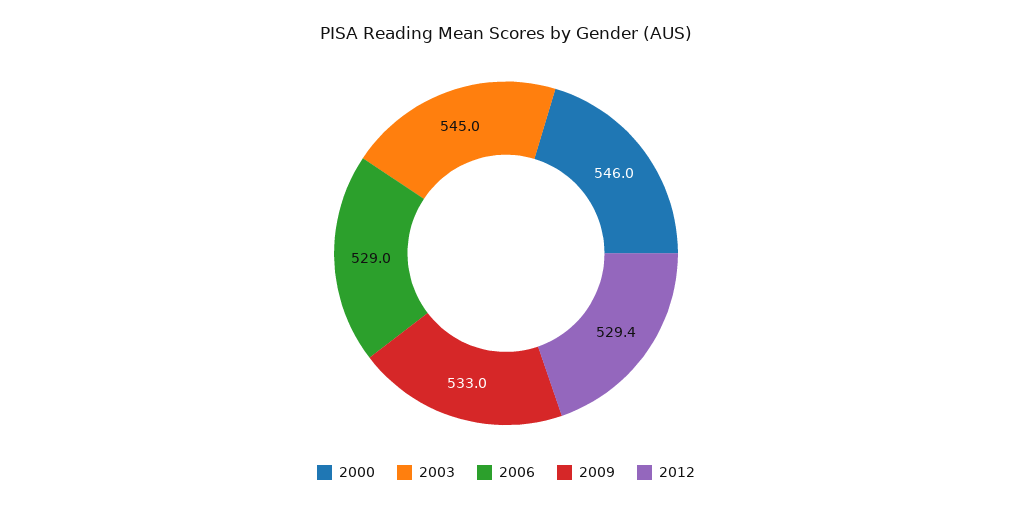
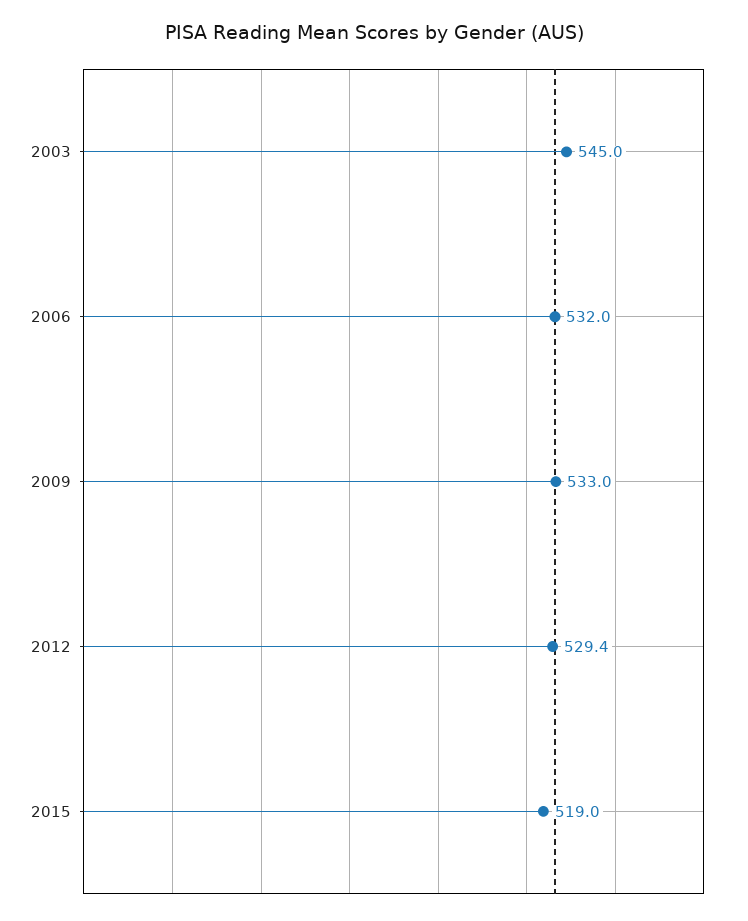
2000: 546 -> none
2006: 529 -> 532
2015: none -> 519

